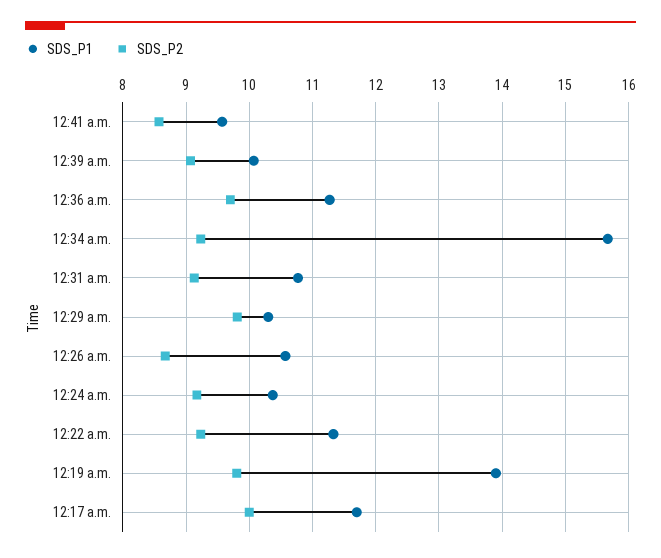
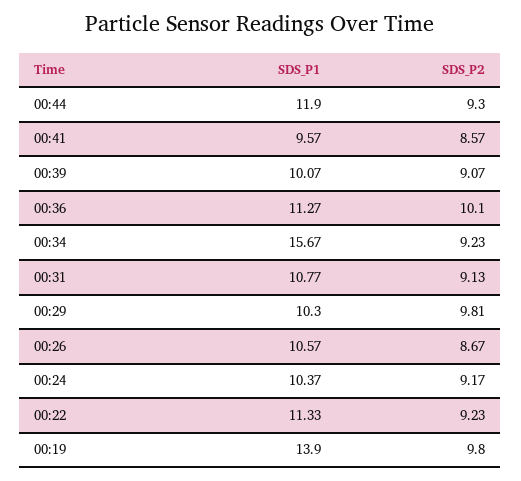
SDS_P2, 12:36 a.m.: 9.7 -> 10.1
SDS_P1, 12:17 a.m.: 11.7 -> none
SDS_P2, 12:17 a.m.: 10 -> none
SDS_P1, 00:44: none -> 11.9
SDS_P2, 00:44: none -> 9.3

